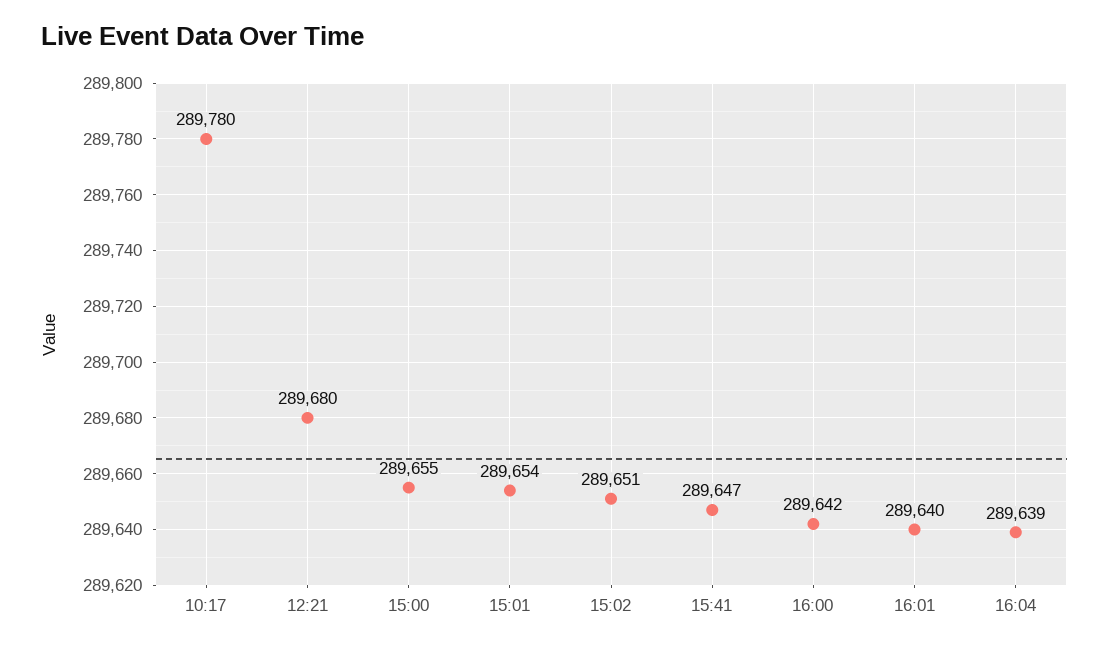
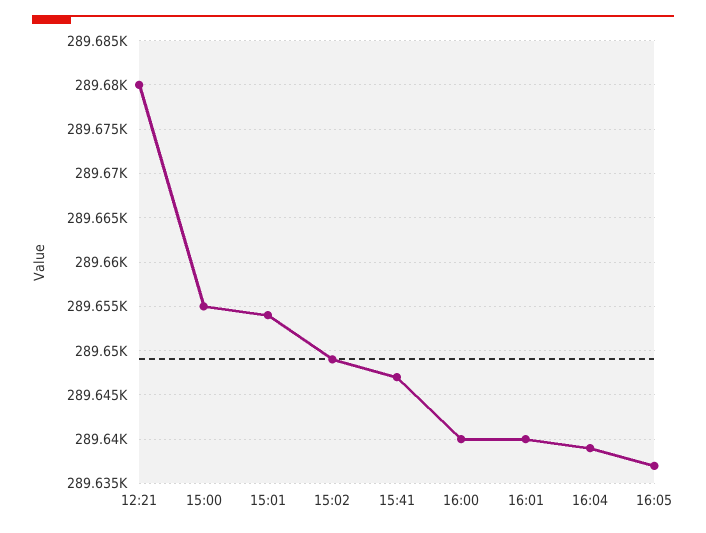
10:17: 289780 -> none
15:02: 289651 -> 289649
16:00: 289642 -> 289640
16:05: none -> 289637

